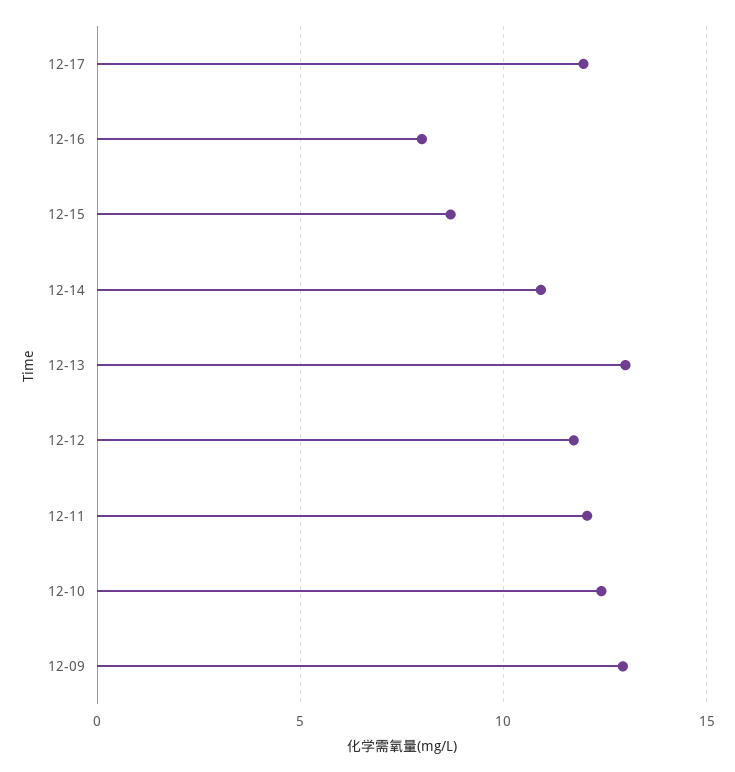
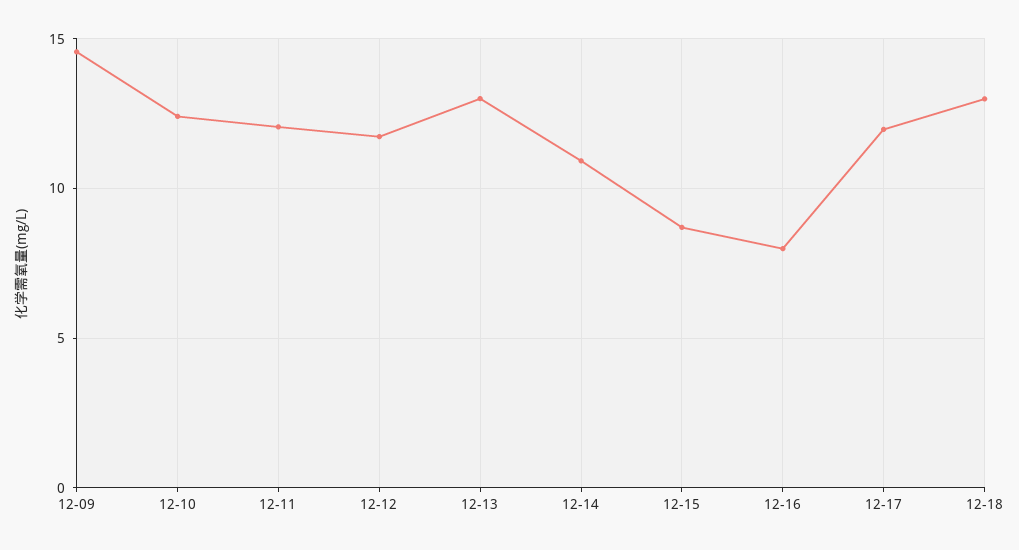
12-09: 13 -> 14.5
12-18: none -> 13

